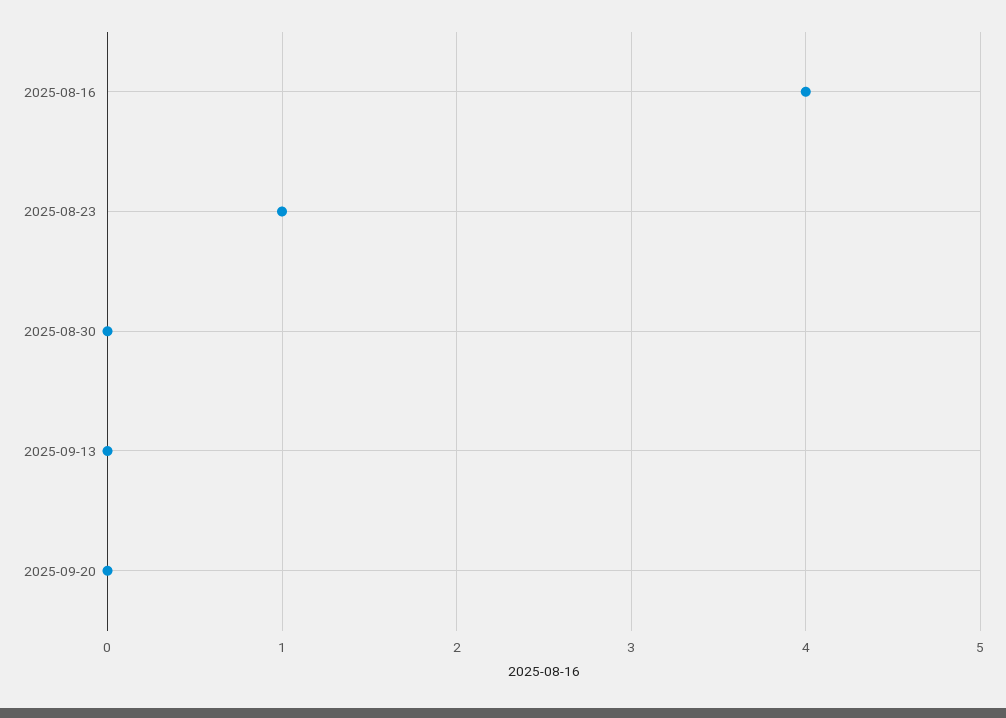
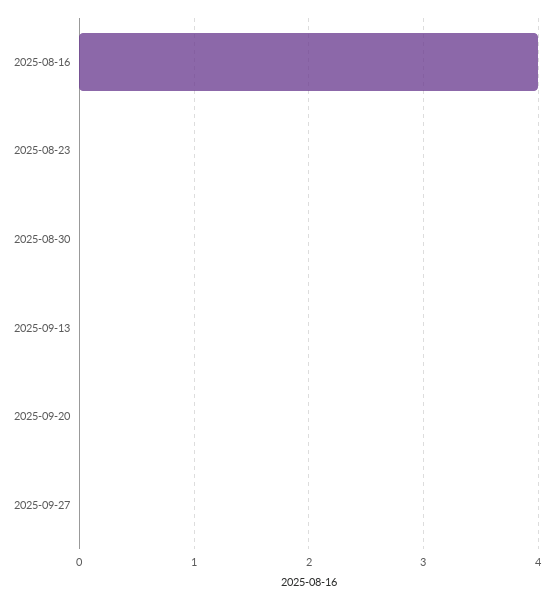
2025-08-23: 1 -> 0
2025-09-27: none -> 0

